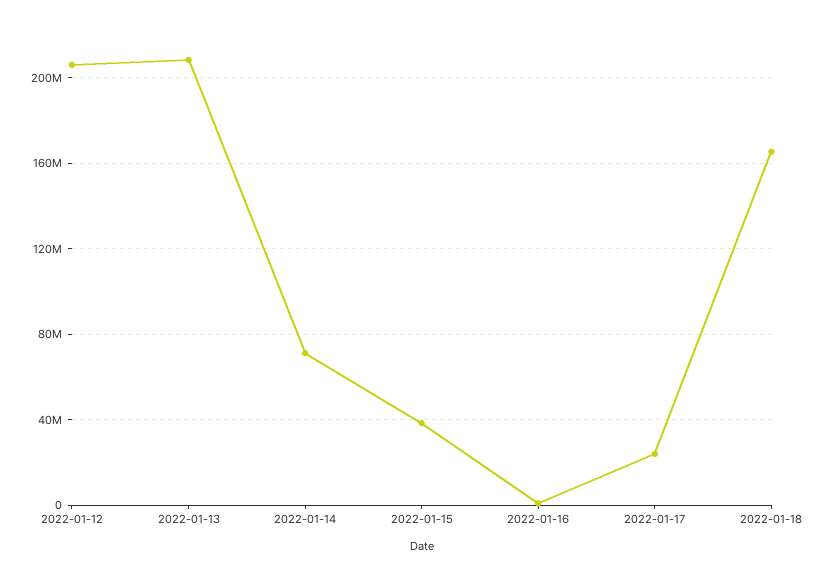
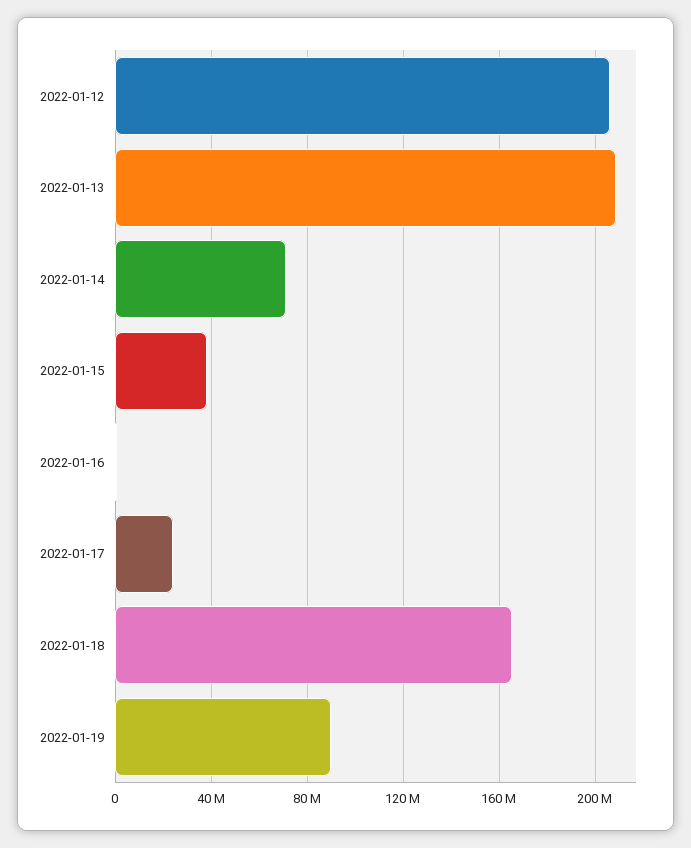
2022-01-19: none -> 90000000

